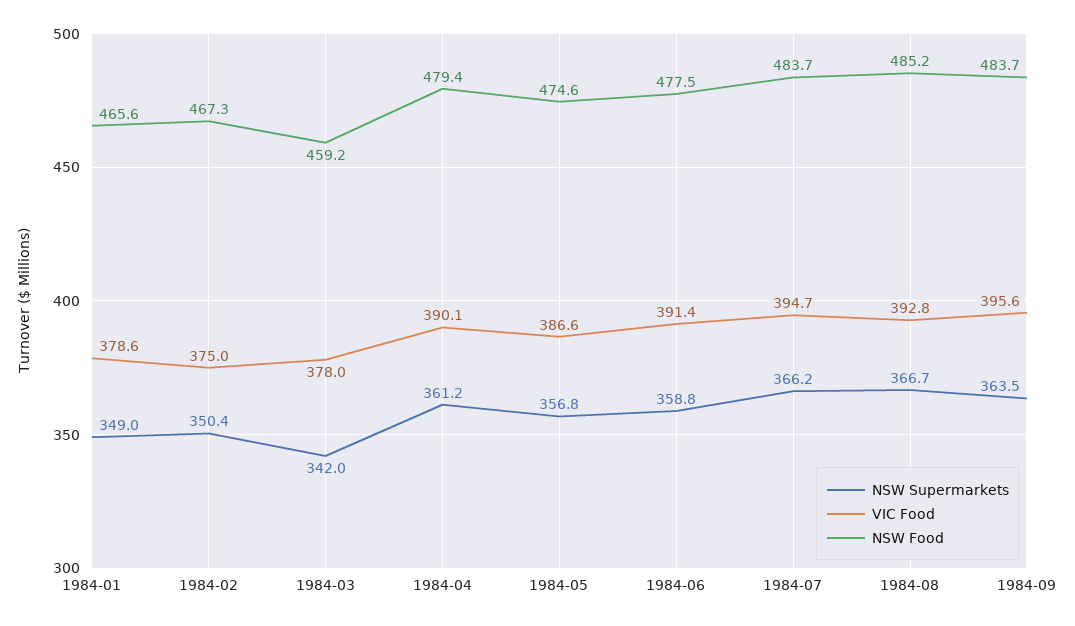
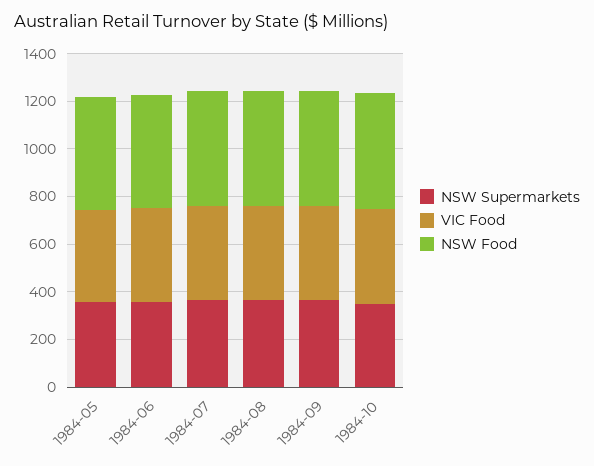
NSW Supermarkets, 1984-01: 349 -> none
VIC Food, 1984-01: 378.6 -> none
NSW Food, 1984-01: 465.6 -> none
NSW Supermarkets, 1984-02: 350.4 -> none
VIC Food, 1984-02: 375 -> none
NSW Food, 1984-02: 467.3 -> none
NSW Supermarkets, 1984-03: 342 -> none
VIC Food, 1984-03: 378 -> none
NSW Food, 1984-03: 459.2 -> none
NSW Supermarkets, 1984-04: 361.2 -> none
VIC Food, 1984-04: 390.1 -> none
NSW Food, 1984-04: 479.4 -> none
NSW Supermarkets, 1984-10: none -> 350
VIC Food, 1984-10: none -> 400
NSW Food, 1984-10: none -> 500

